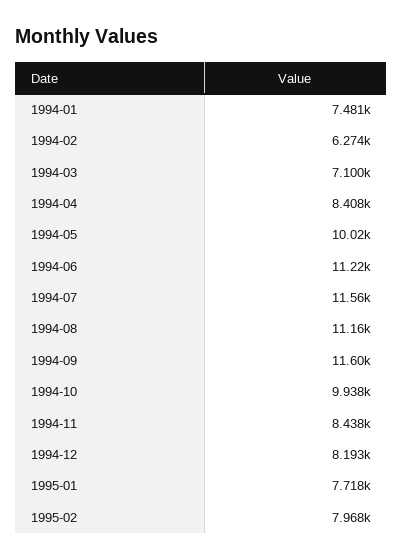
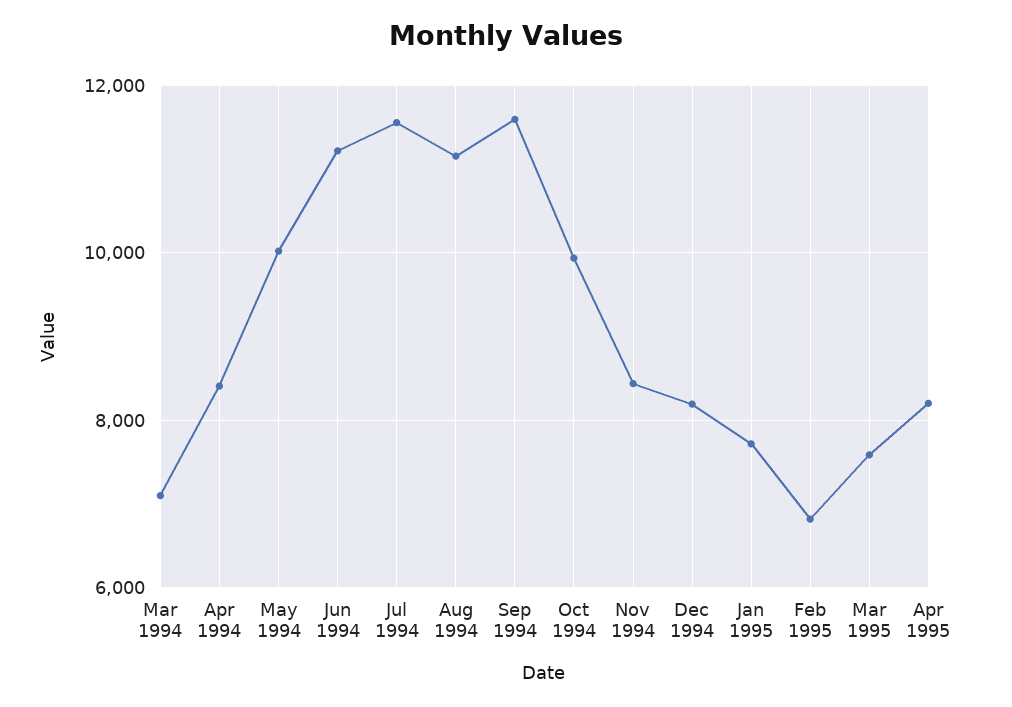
1994-01: 7481 -> none
1994-02: 6274 -> none
1995-02: 7968 -> 6800
Mar 1995: none -> 7600
Apr 1995: none -> 8200

